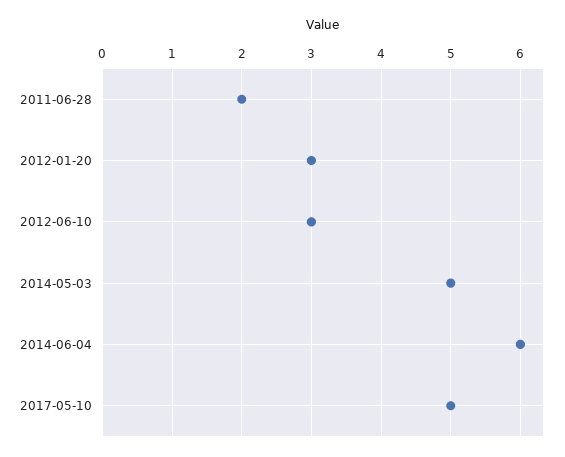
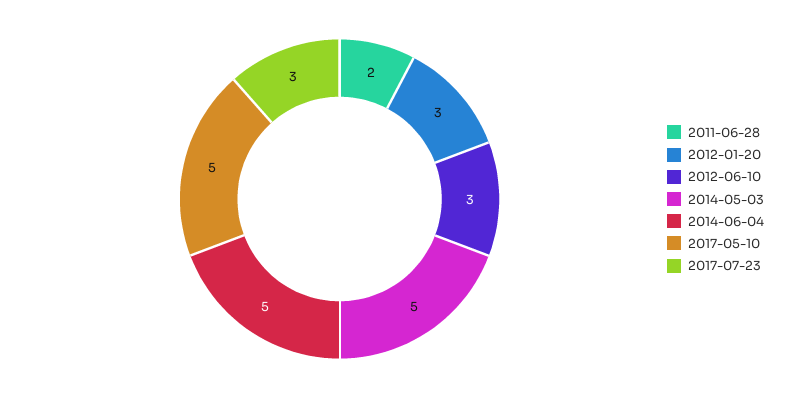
2014-06-04: 6 -> 5
2017-07-23: none -> 3

